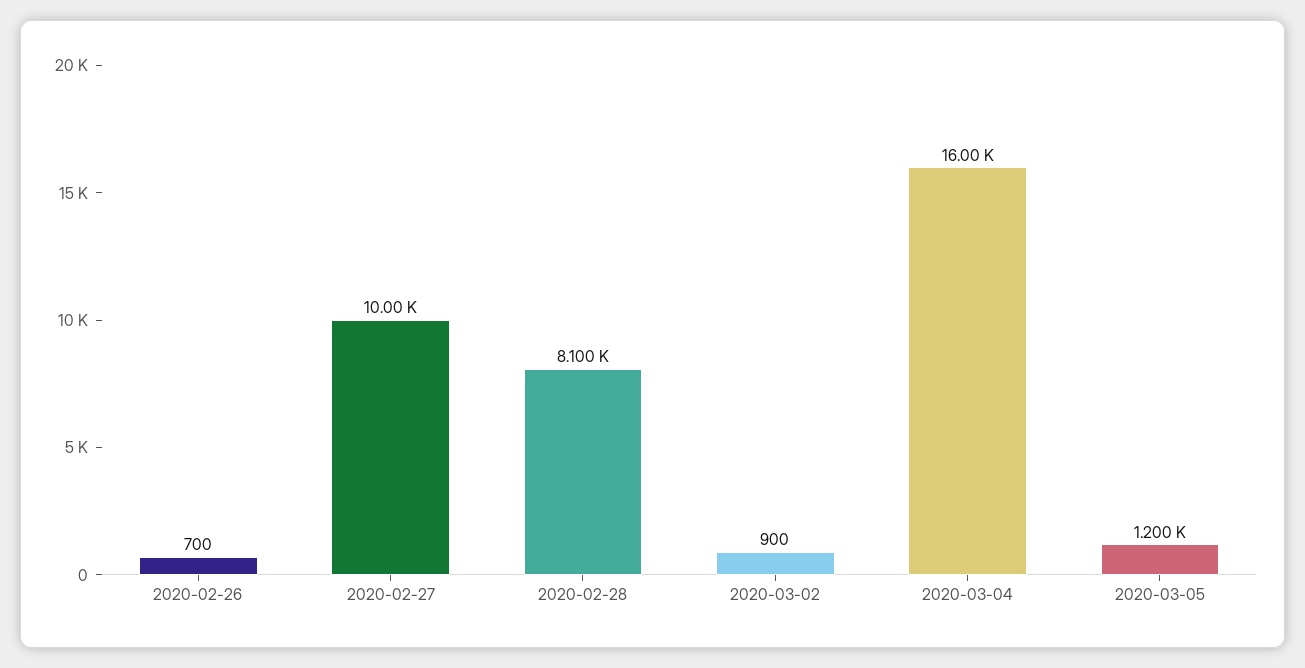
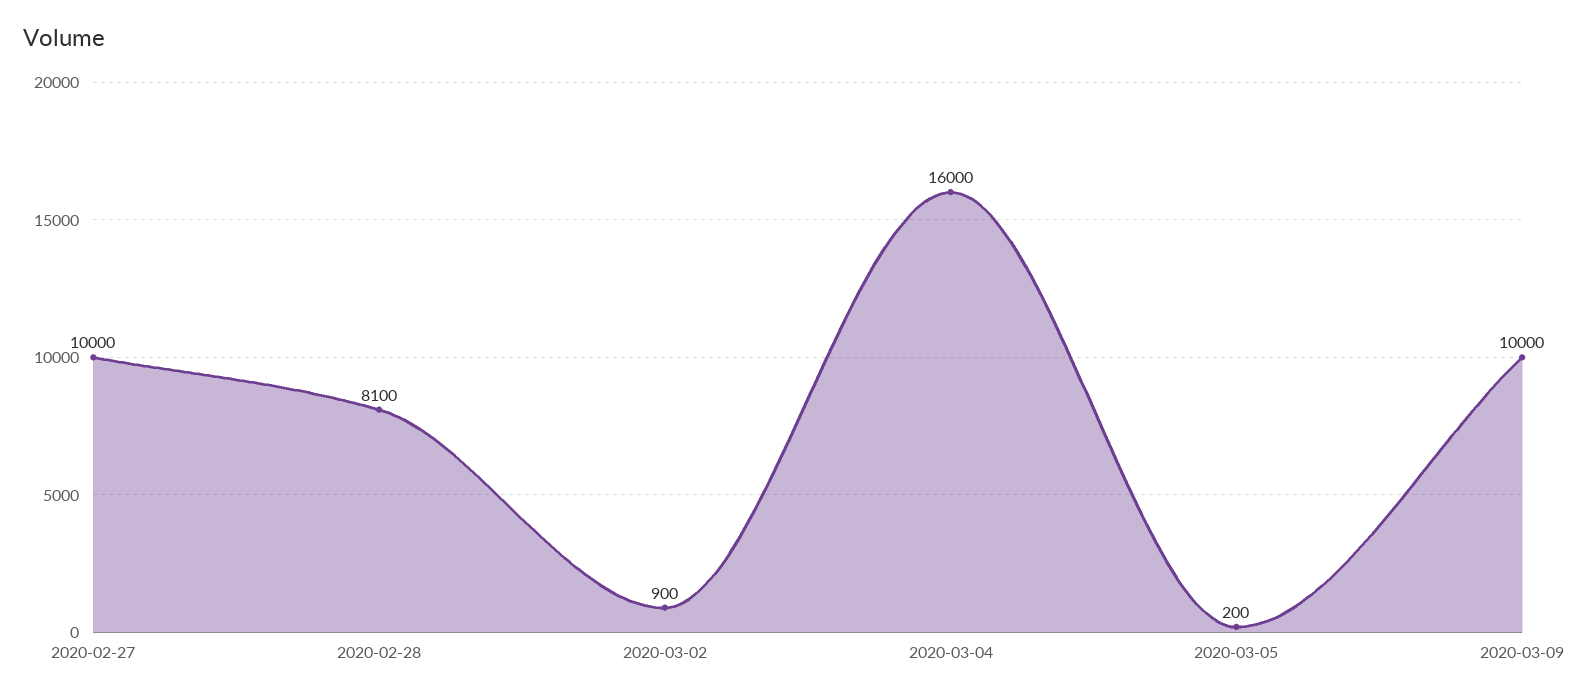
2020-02-26: 700 -> none
2020-03-05: 1200 -> 200
2020-03-09: none -> 10000

